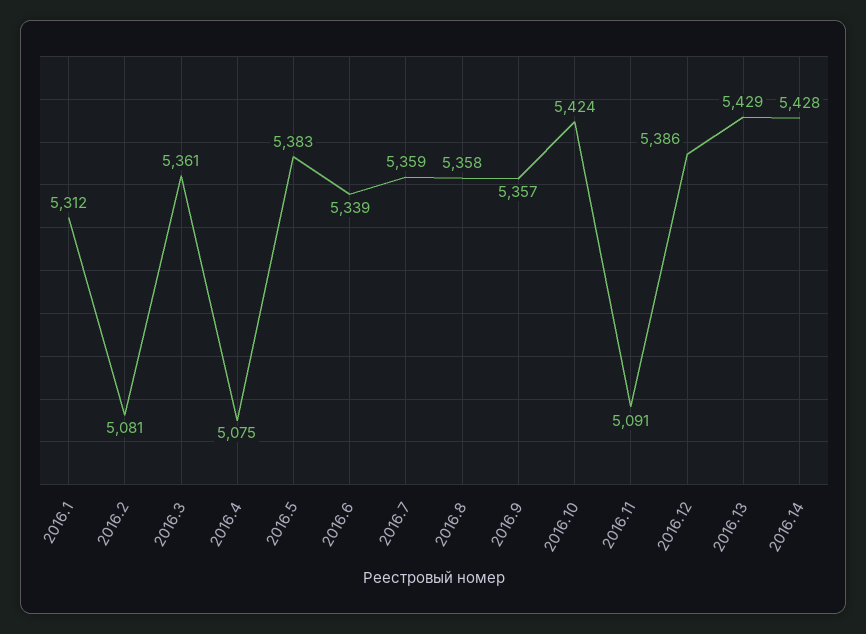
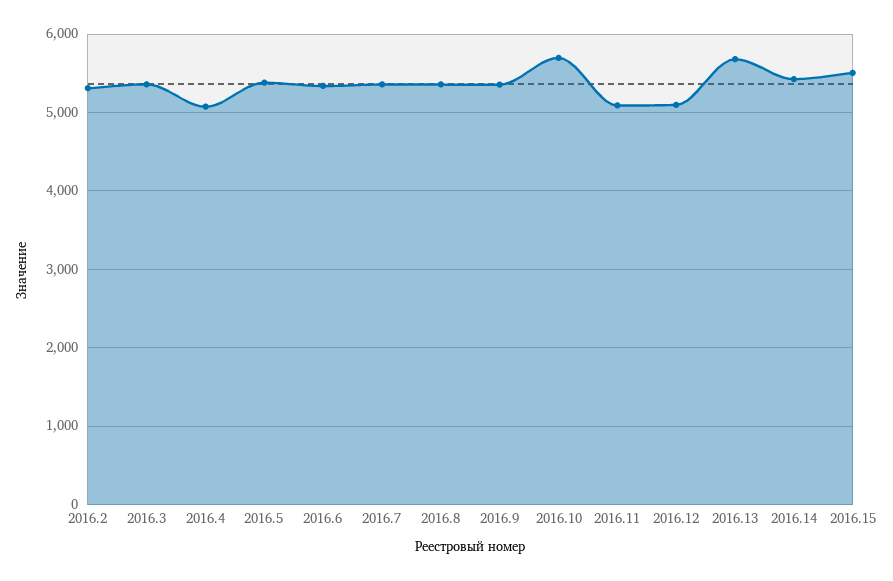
2016.1: 5312 -> none
2016.2: 5081 -> 5300
2016.10: 5424 -> 5700
2016.12: 5386 -> 5100
2016.13: 5429 -> 5700
2016.15: none -> 5500

